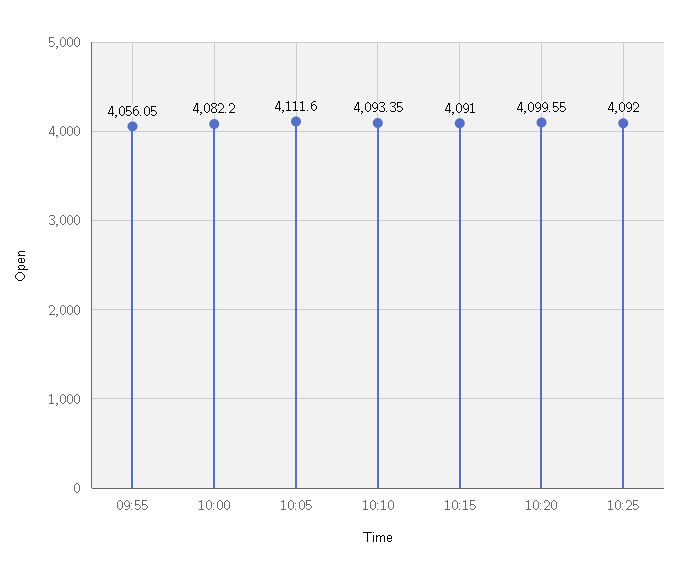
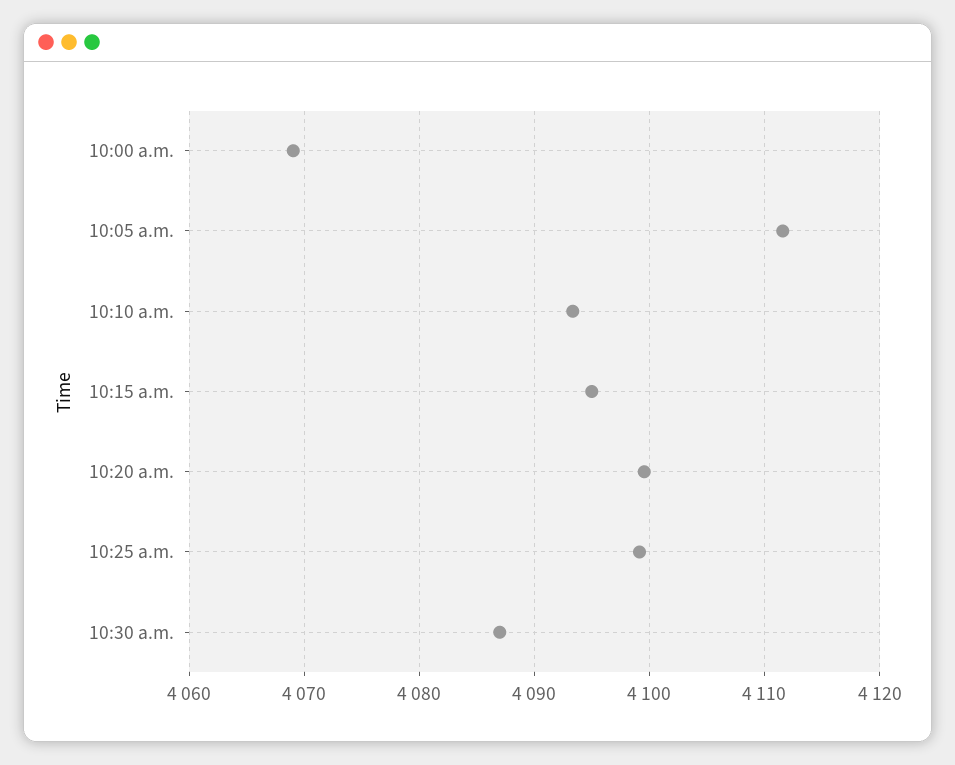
09:55: 4056.05 -> none
10:00: 4082.2 -> 4069
10:15: 4091 -> 4095
10:25: 4092 -> 4099
10:30 a.m.: none -> 4087

